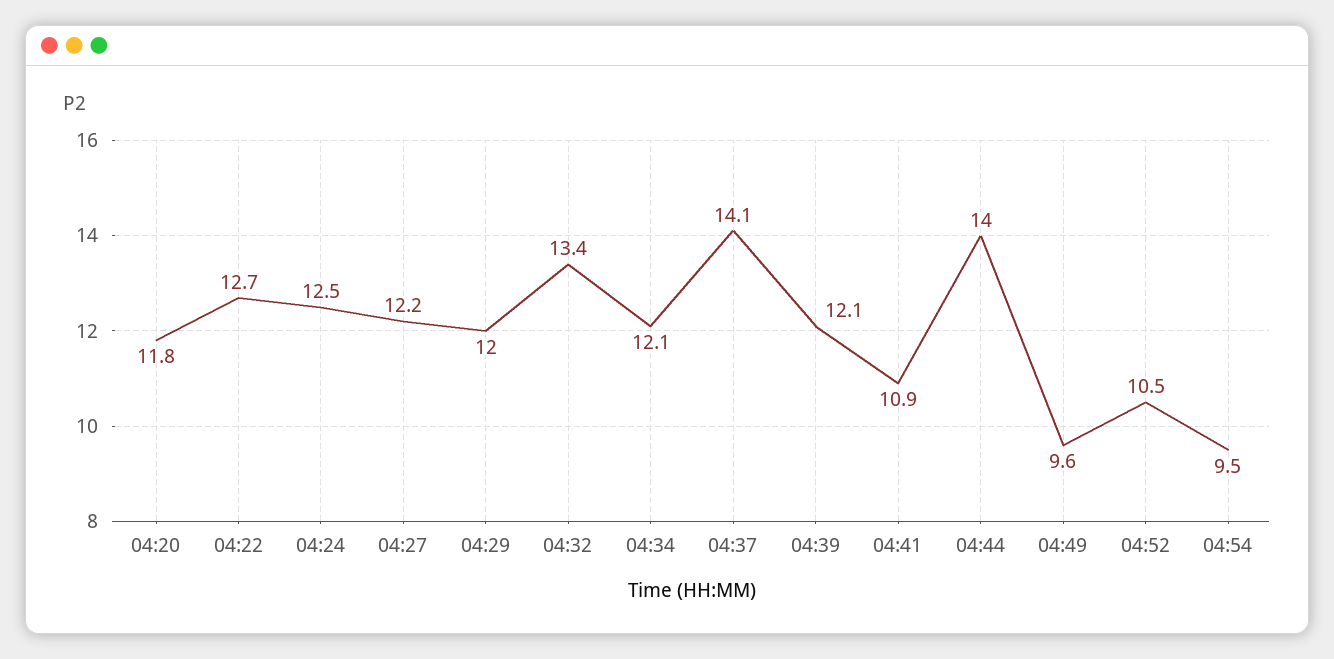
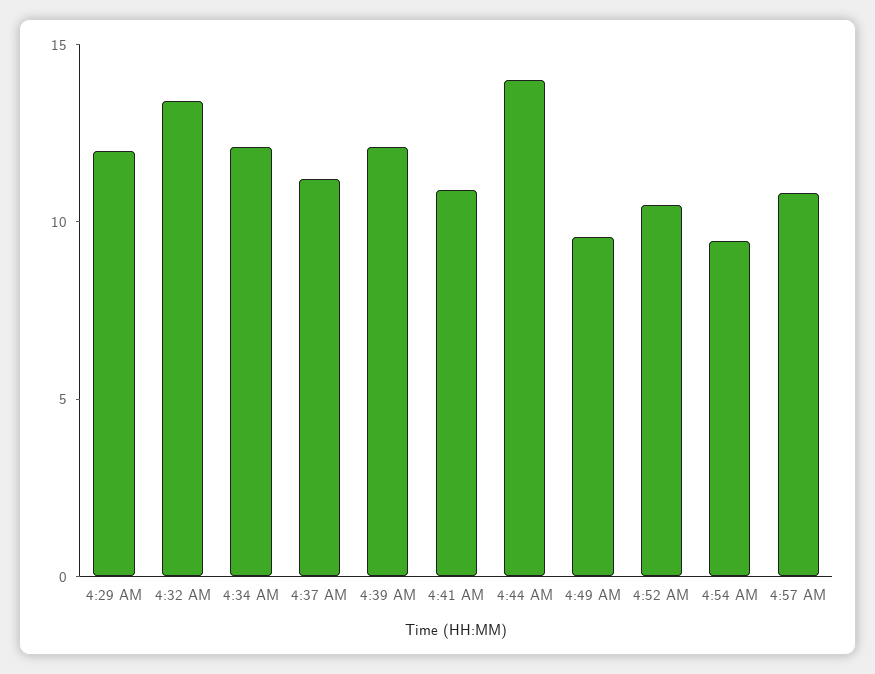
04:20: 11.8 -> none
04:22: 12.7 -> none
04:24: 12.5 -> none
04:27: 12.2 -> none
04:37: 14.1 -> 11
4:57 AM: none -> 11

